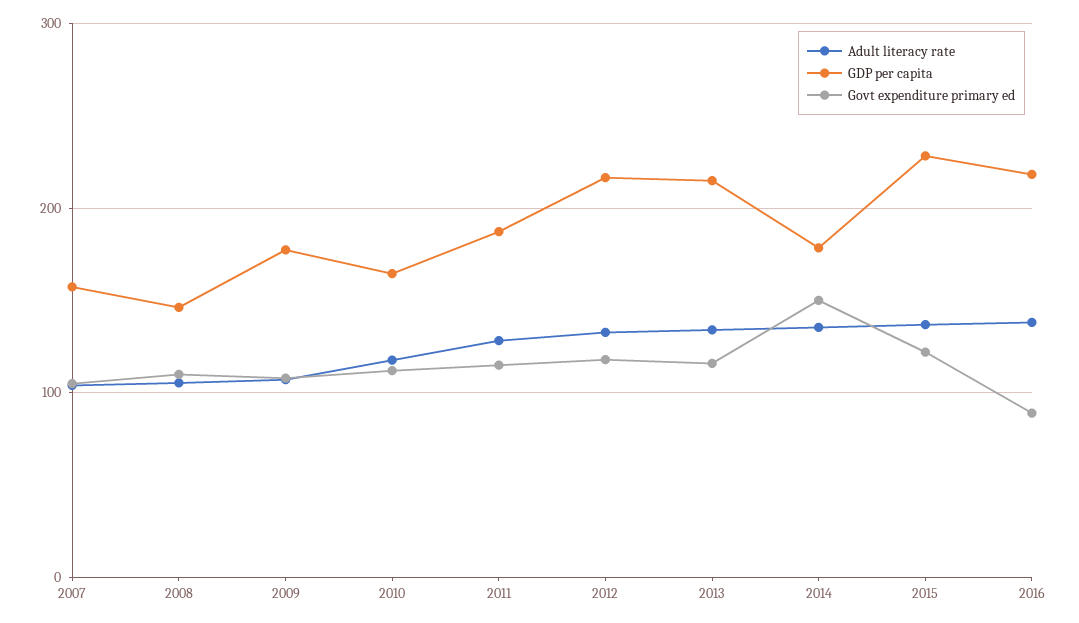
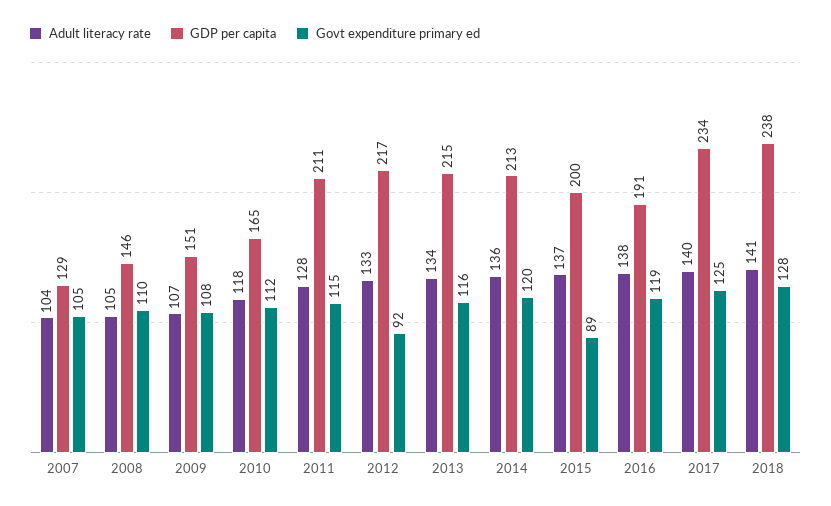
GDP per capita, 2007: 160 -> 129
GDP per capita, 2009: 180 -> 151
GDP per capita, 2011: 190 -> 211
Govt expenditure primary ed, 2012: 120 -> 92
GDP per capita, 2014: 180 -> 213
Govt expenditure primary ed, 2014: 150 -> 120
GDP per capita, 2015: 230 -> 200
Govt expenditure primary ed, 2015: 120 -> 89
GDP per capita, 2016: 220 -> 191
Govt expenditure primary ed, 2016: 90 -> 119
Adult literacy rate, 2017: none -> 140
GDP per capita, 2017: none -> 234
Govt expenditure primary ed, 2017: none -> 125
Adult literacy rate, 2018: none -> 141
GDP per capita, 2018: none -> 238
Govt expenditure primary ed, 2018: none -> 128

